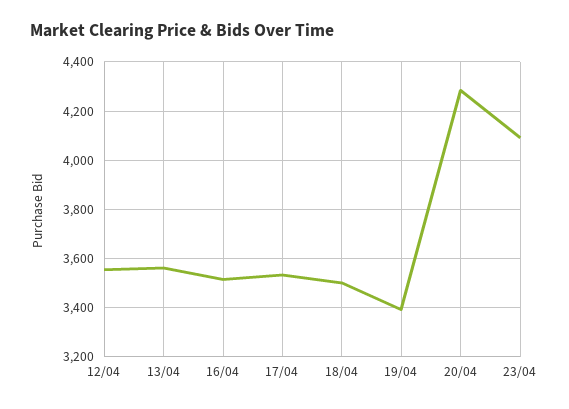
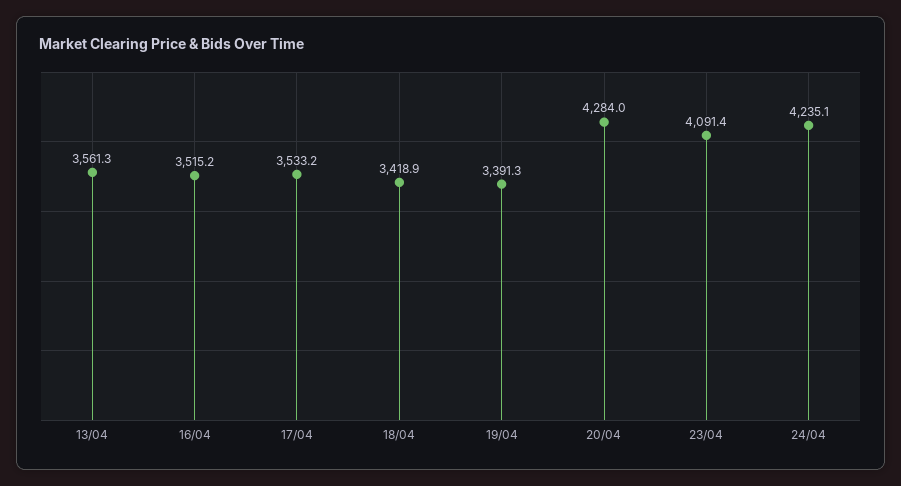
12/04: 3550 -> none
18/04: 3500 -> 3418.9
24/04: none -> 4235.1

